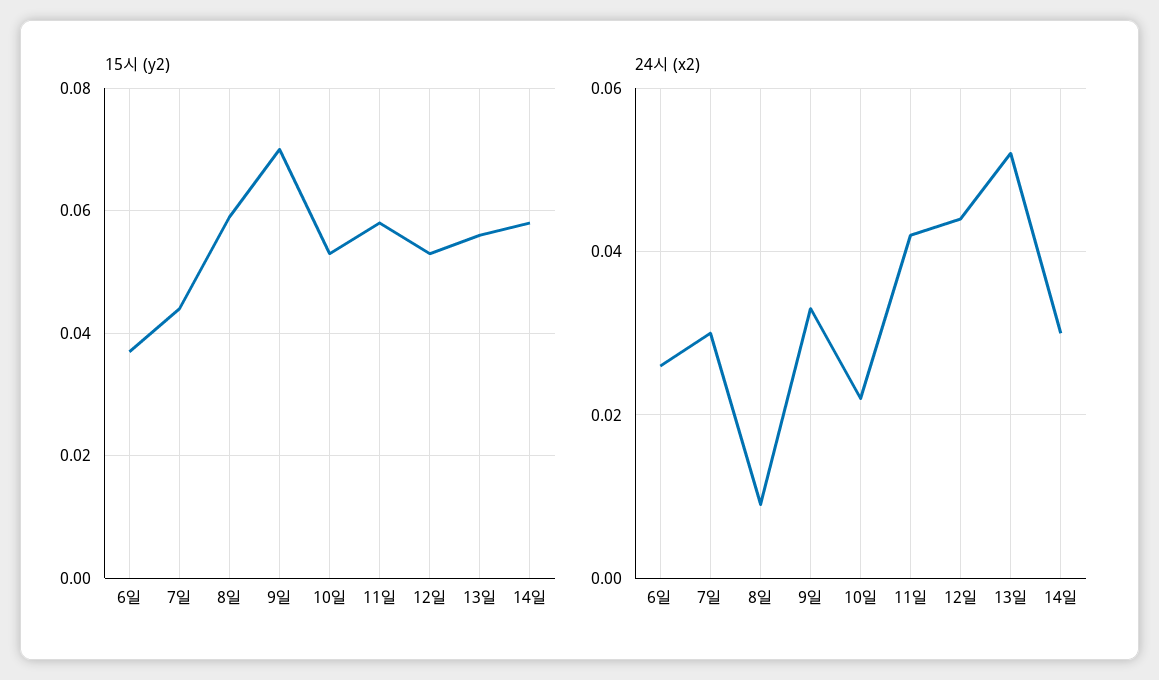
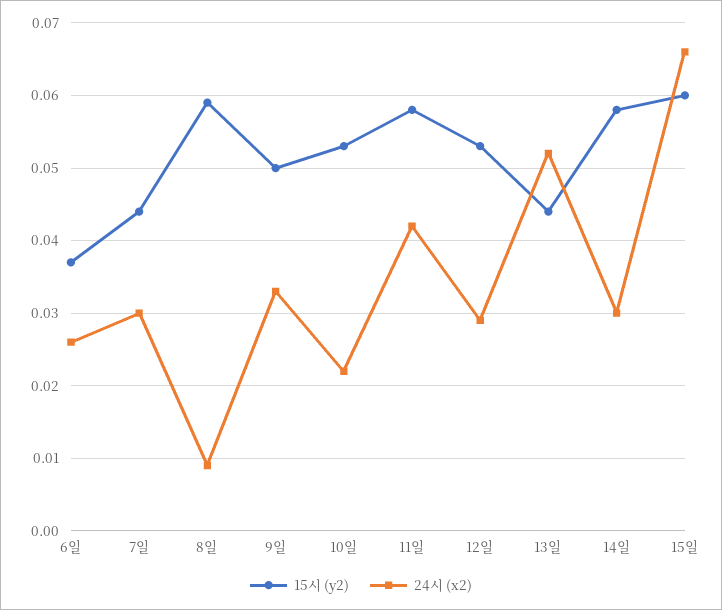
15시 (y2), 9일: 0.07 -> 0.05
15시 (y2), 13일: 0.055 -> 0.044
24시 (x2), 12일: 0.045 -> 0.029
15시 (y2), 15일: none -> 0.06
24시 (x2), 15일: none -> 0.066

